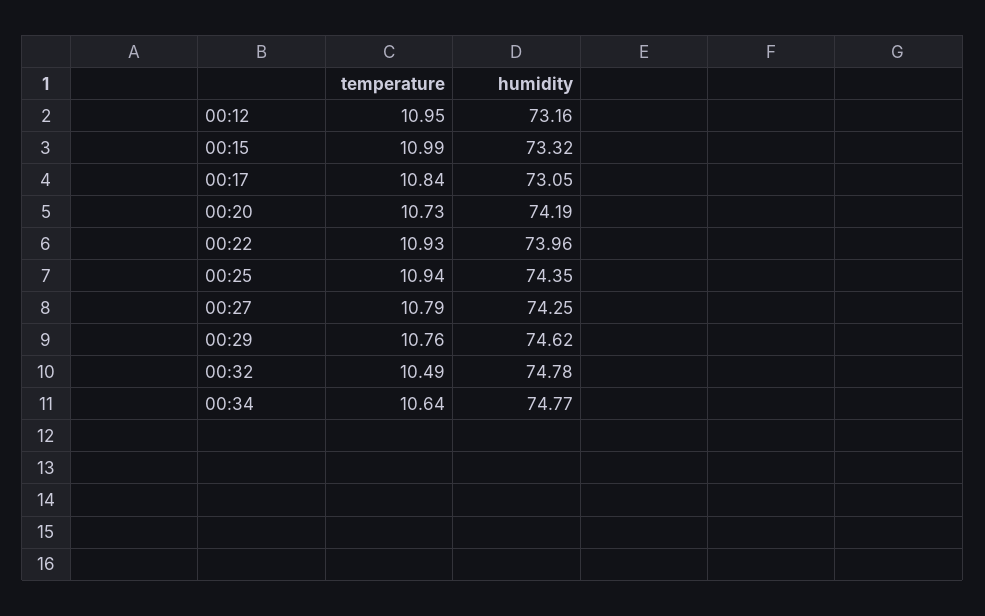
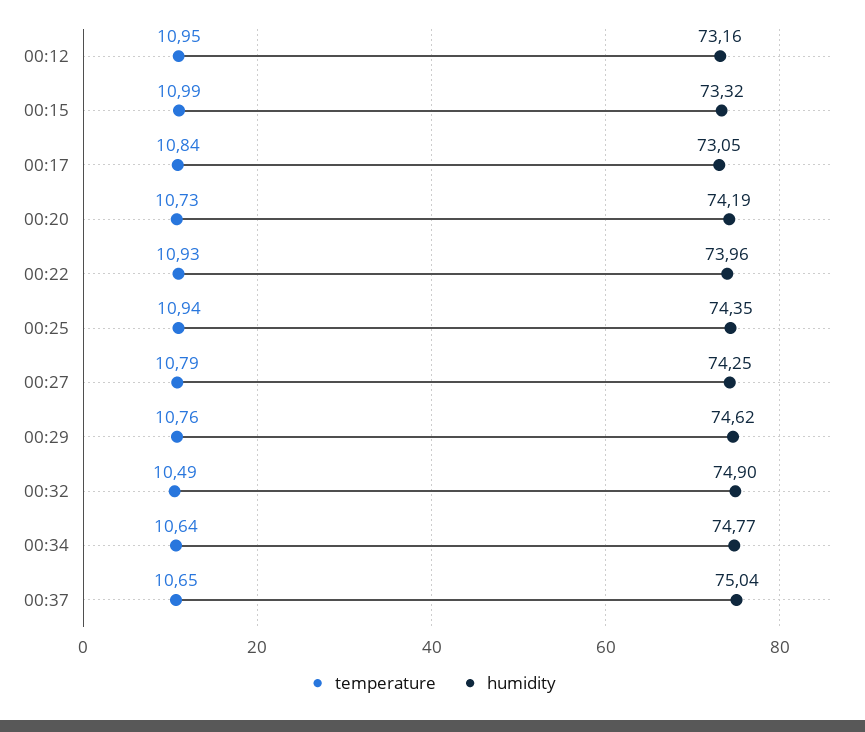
humidity, 00:32: 74.78 -> 74.9
temperature, 00:37: none -> 10.65
humidity, 00:37: none -> 75.04

